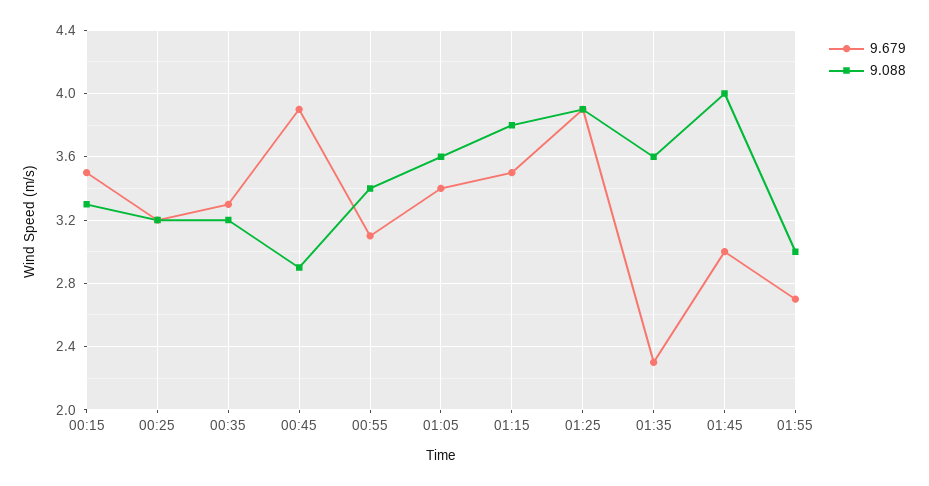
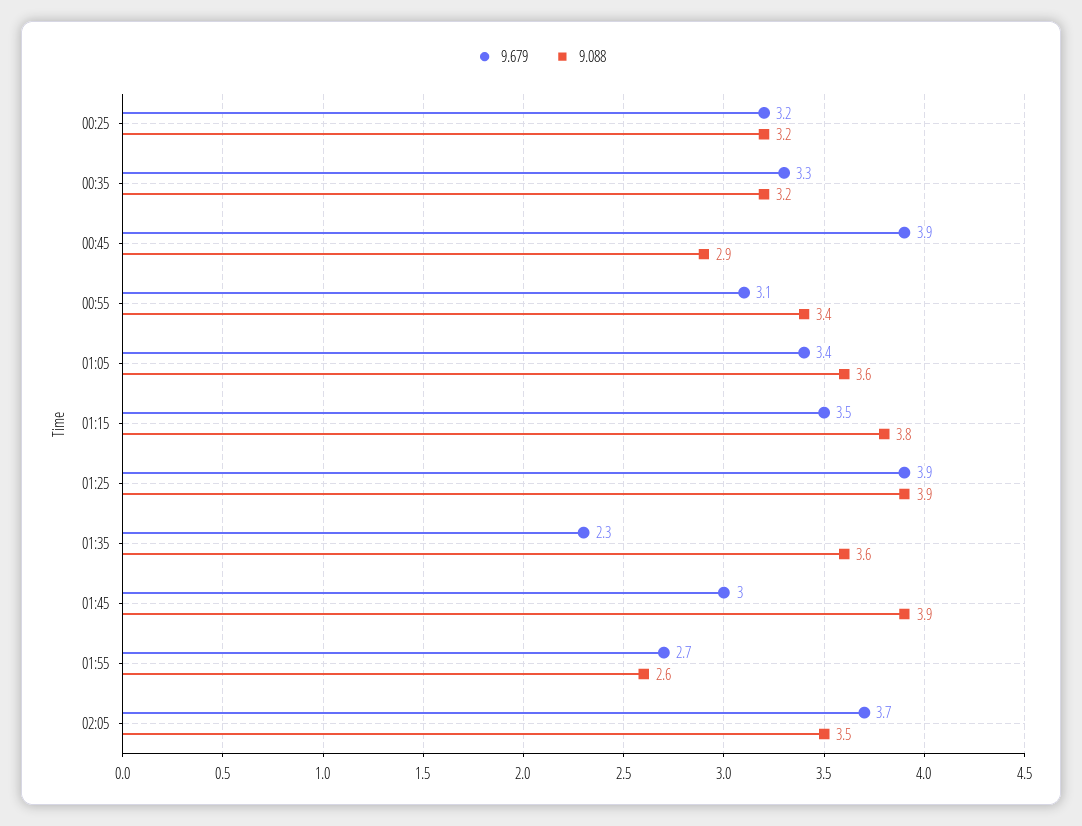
9.679, 00:15: 3.5 -> none
9.088, 00:15: 3.3 -> none
9.088, 01:45: 4 -> 3.9
9.088, 01:55: 3 -> 2.6
9.679, 02:05: none -> 3.7
9.088, 02:05: none -> 3.5

